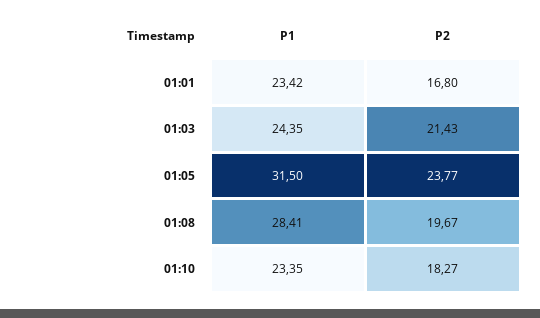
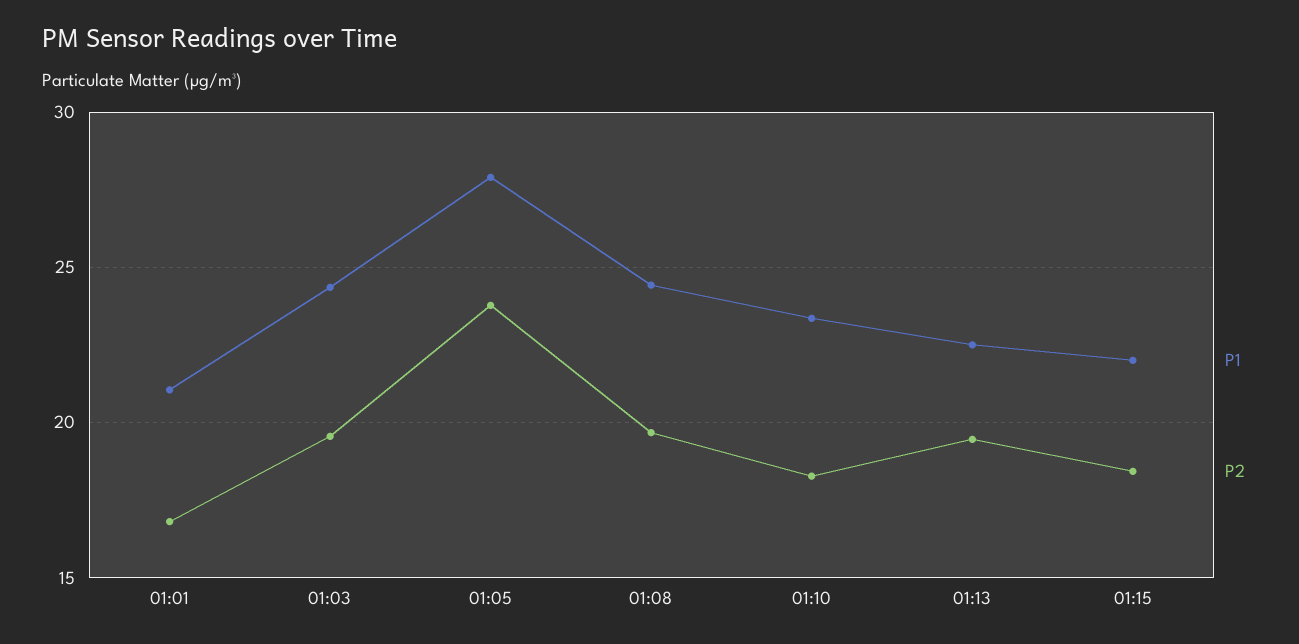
P1, 01:01: 23.42 -> 21
P2, 01:03: 21.43 -> 19.5
P1, 01:05: 31.5 -> 28
P1, 01:08: 28.41 -> 24.5
P1, 01:13: none -> 22.5
P2, 01:13: none -> 19.5
P1, 01:15: none -> 22
P2, 01:15: none -> 18.5

